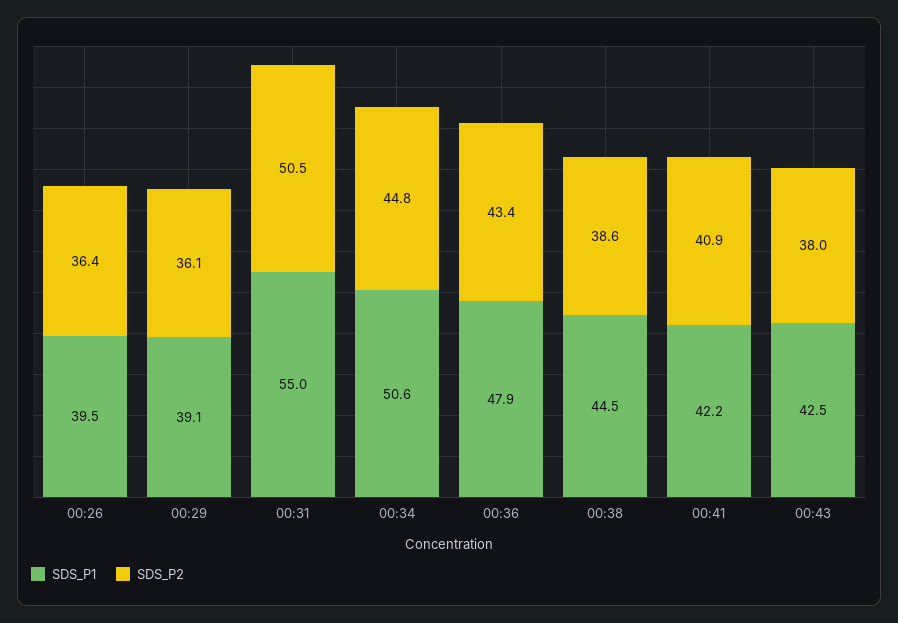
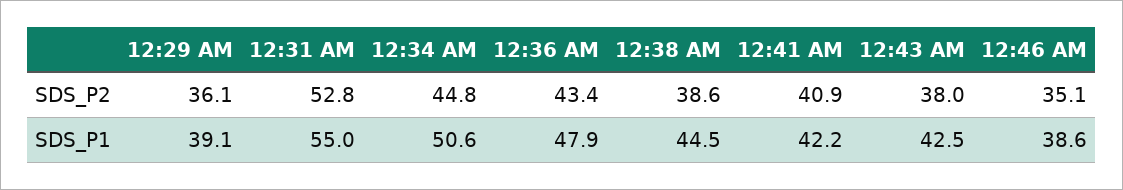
SDS_P1, 00:26: 39.5 -> none
SDS_P2, 00:26: 36.4 -> none
SDS_P2, 00:31: 50.5 -> 52.8
SDS_P2, 12:46 AM: none -> 35.1
SDS_P1, 12:46 AM: none -> 38.6

